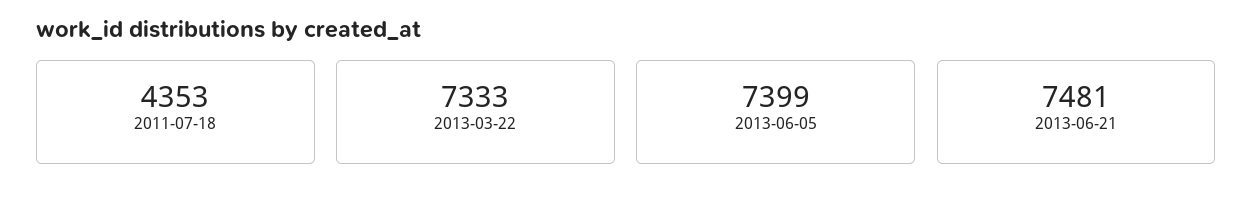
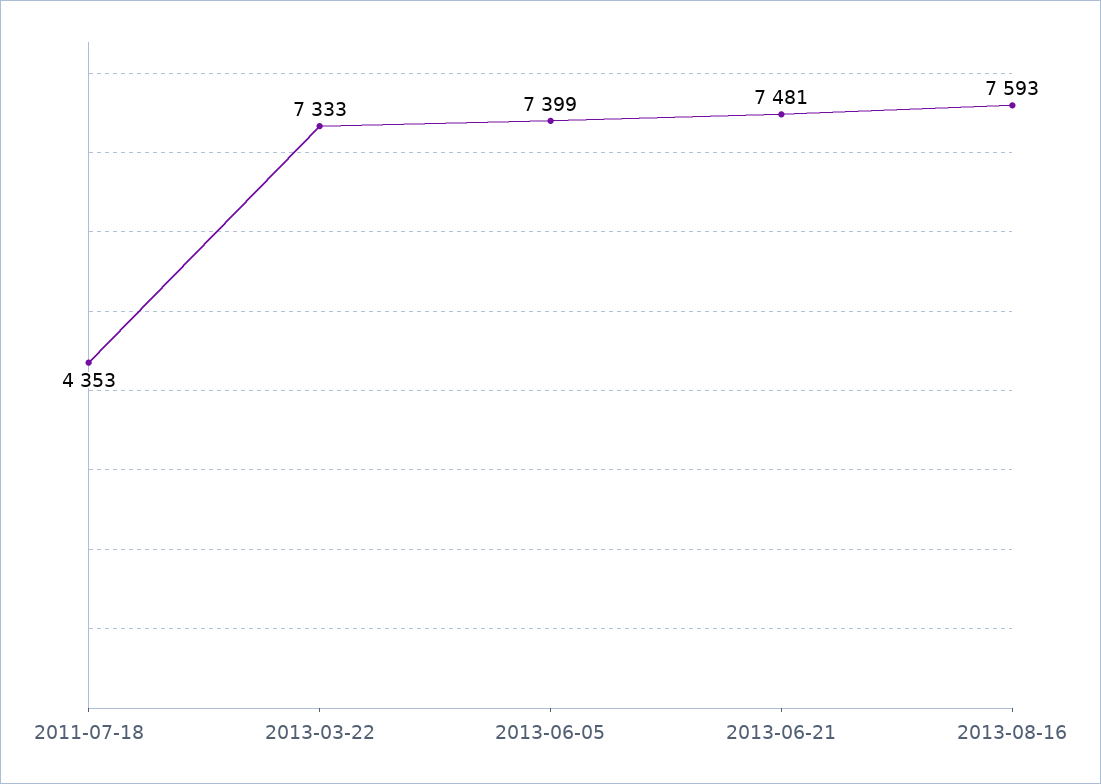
2013-08-16: none -> 7593

